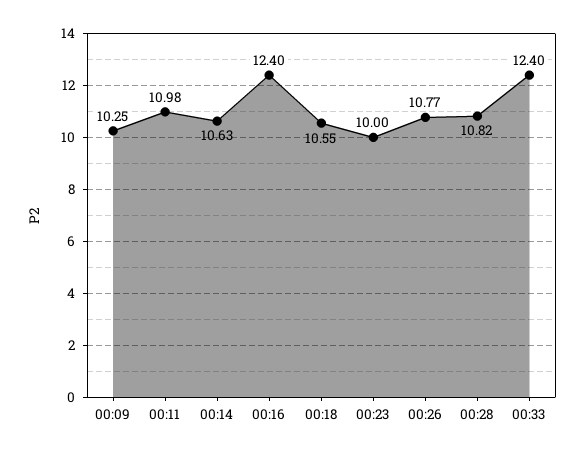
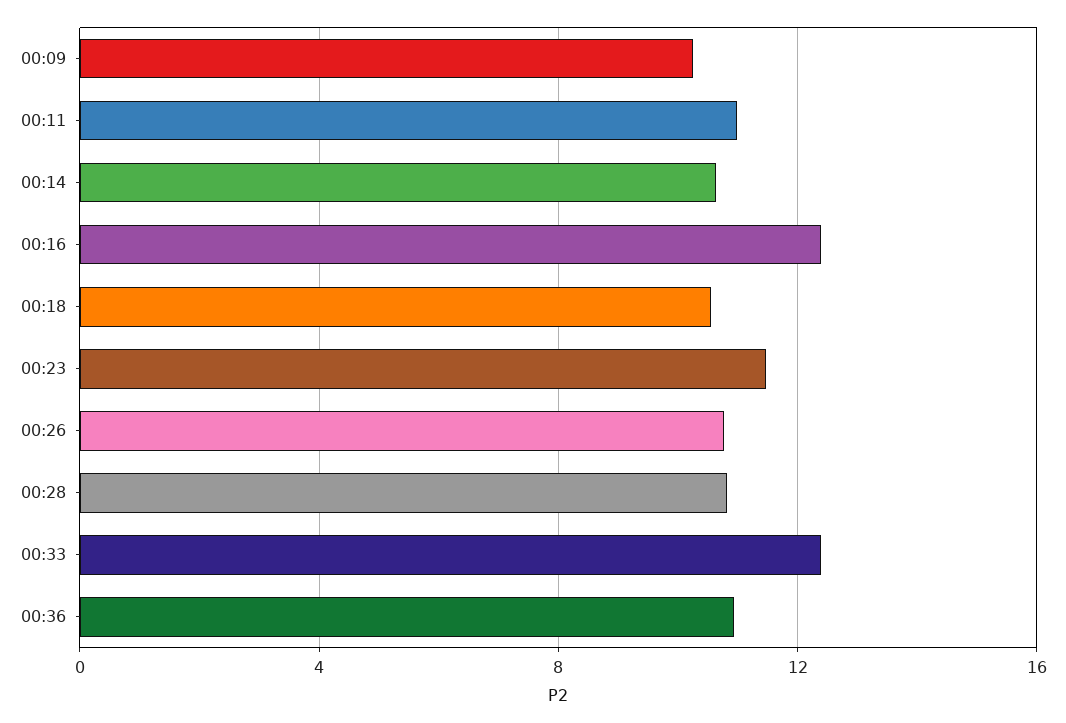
00:23: 10 -> 11.5
00:36: none -> 11

